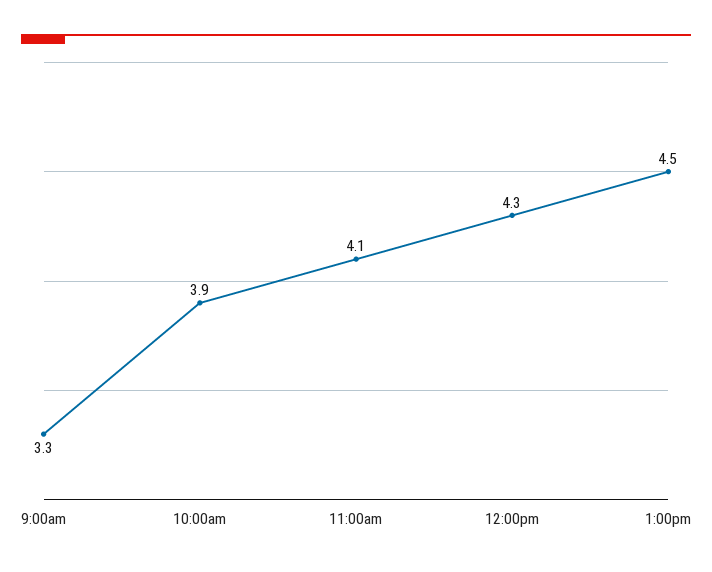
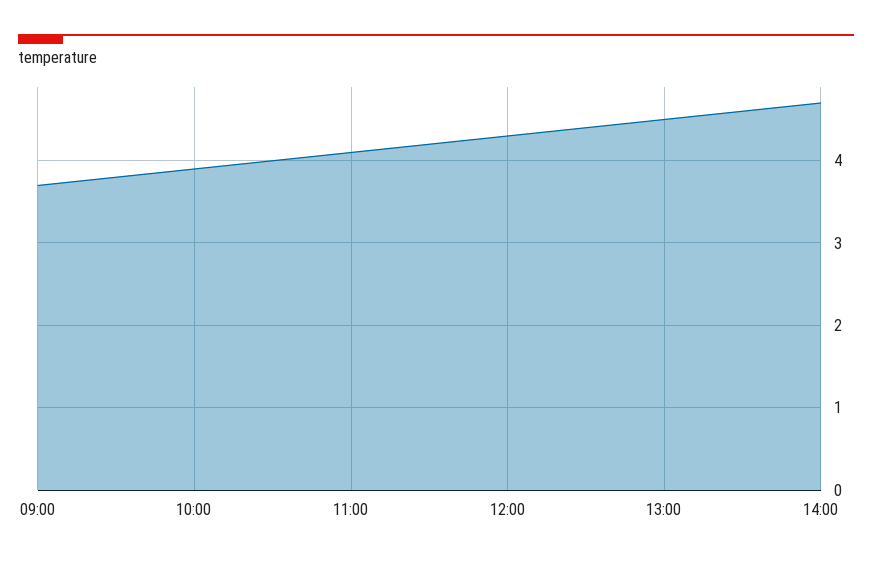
9:00am: 3.3 -> 3.7
14:00: none -> 4.7

